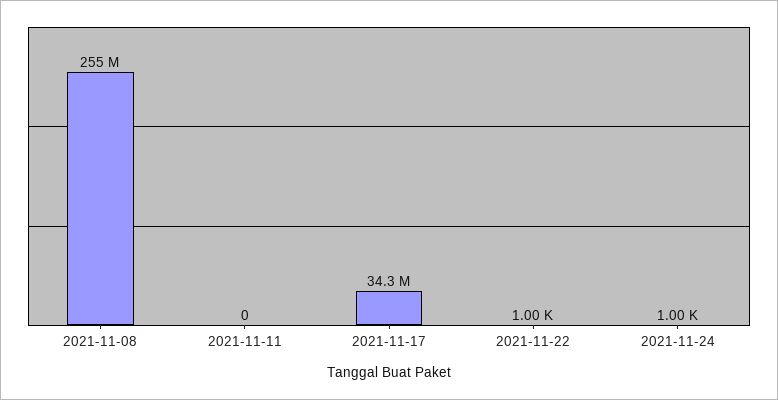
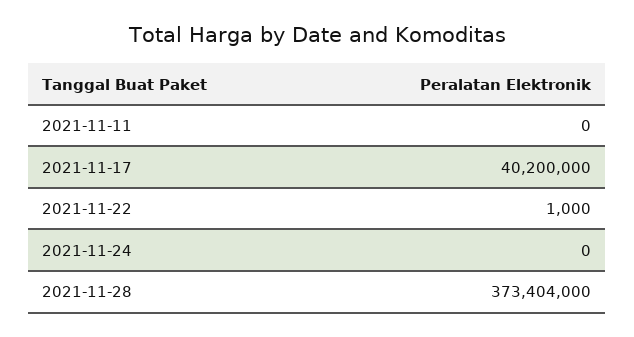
2021-11-08: 255000000 -> none
2021-11-17: 34300000 -> 40200000
2021-11-24: 1000 -> 0
2021-11-28: none -> 373404000

